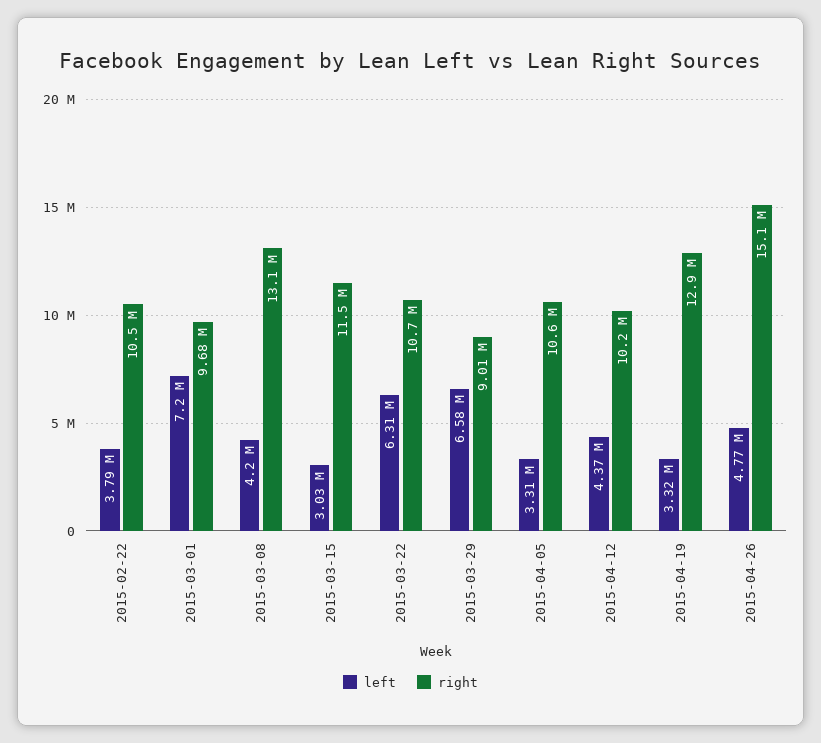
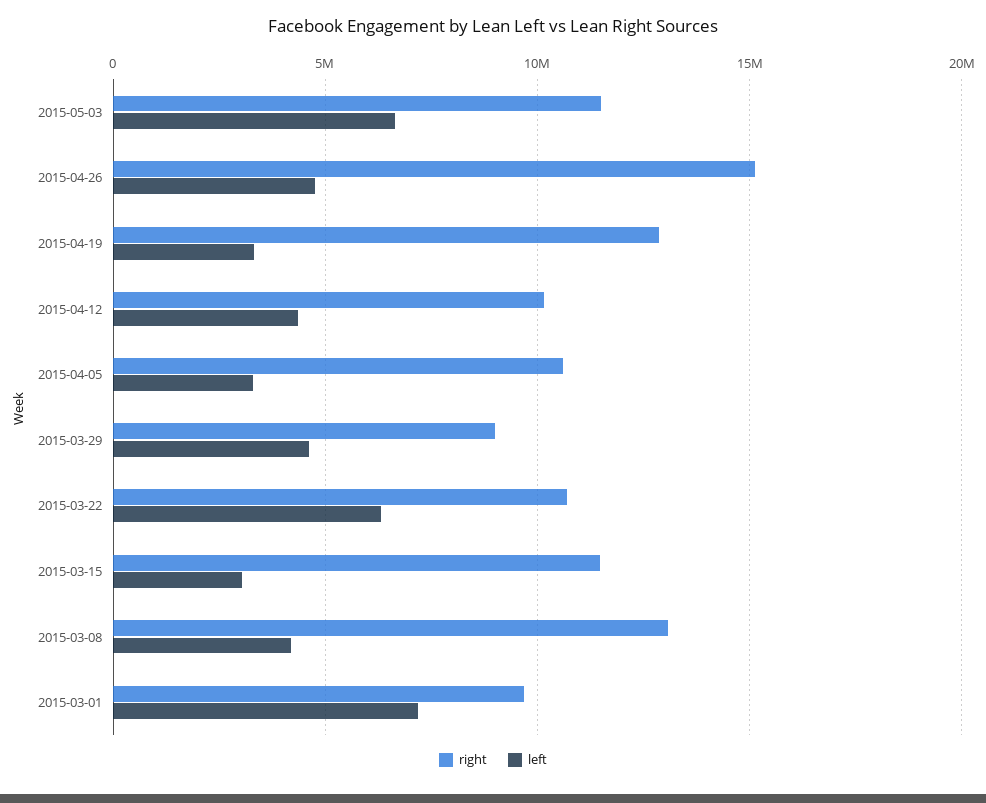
left, 2015-02-22: 3790000 -> none
right, 2015-02-22: 10500000 -> none
left, 2015-03-29: 6580000 -> 4500000
right, 2015-05-03: none -> 11500000
left, 2015-05-03: none -> 6500000

